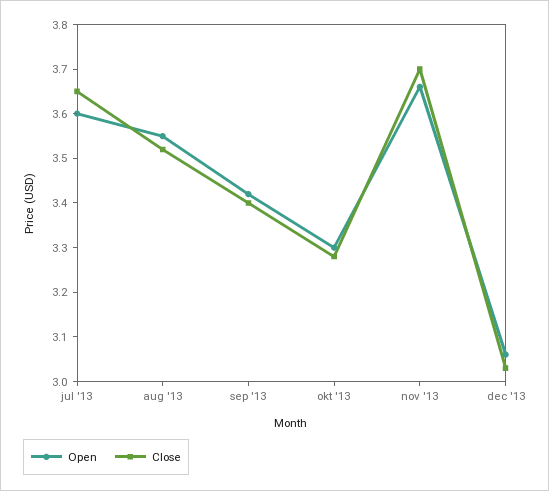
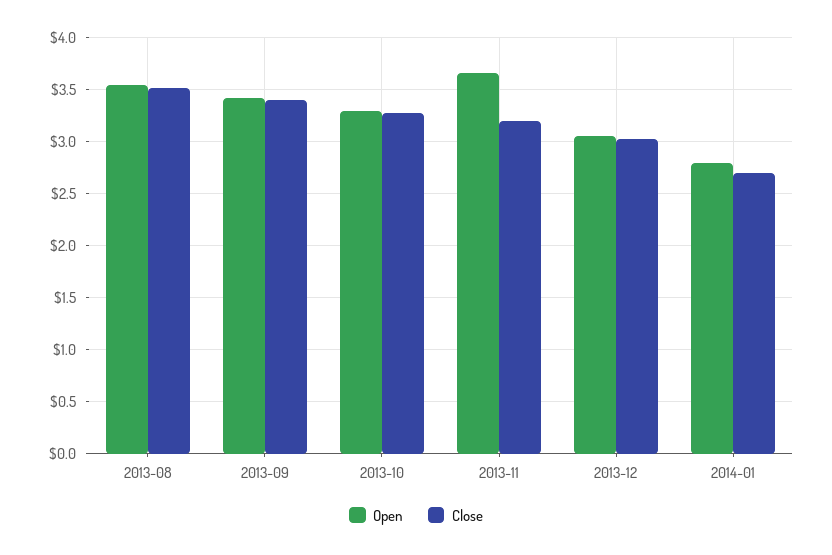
Open, jul '13: 3.6 -> none
Close, jul '13: 3.65 -> none
Close, nov '13: 3.7 -> 3.2
Open, 2014-01: none -> 2.8
Close, 2014-01: none -> 2.7

